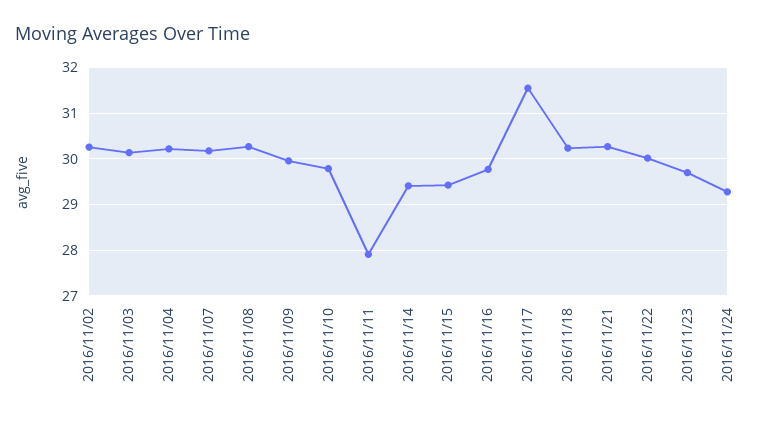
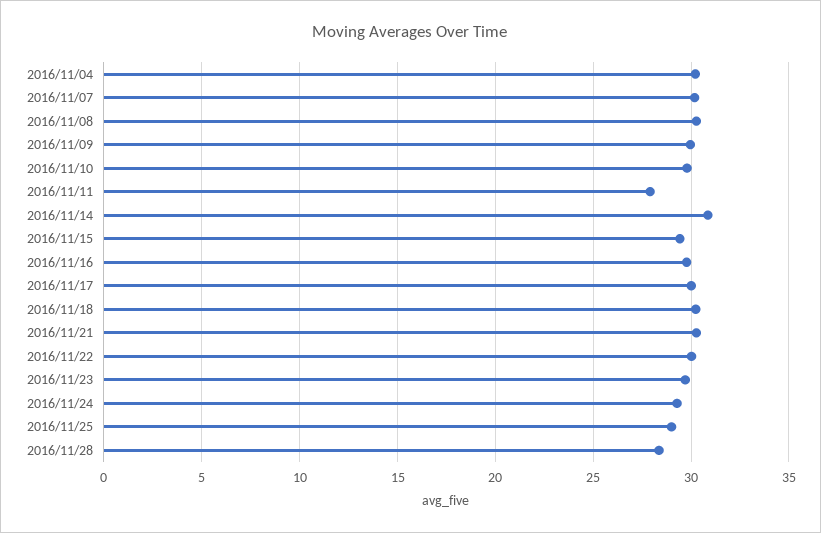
2016/11/02: 30.2 -> none
2016/11/03: 30.2 -> none
2016/11/14: 29.4 -> 31
2016/11/17: 31.6 -> 30
2016/11/25: none -> 29
2016/11/28: none -> 28.5

